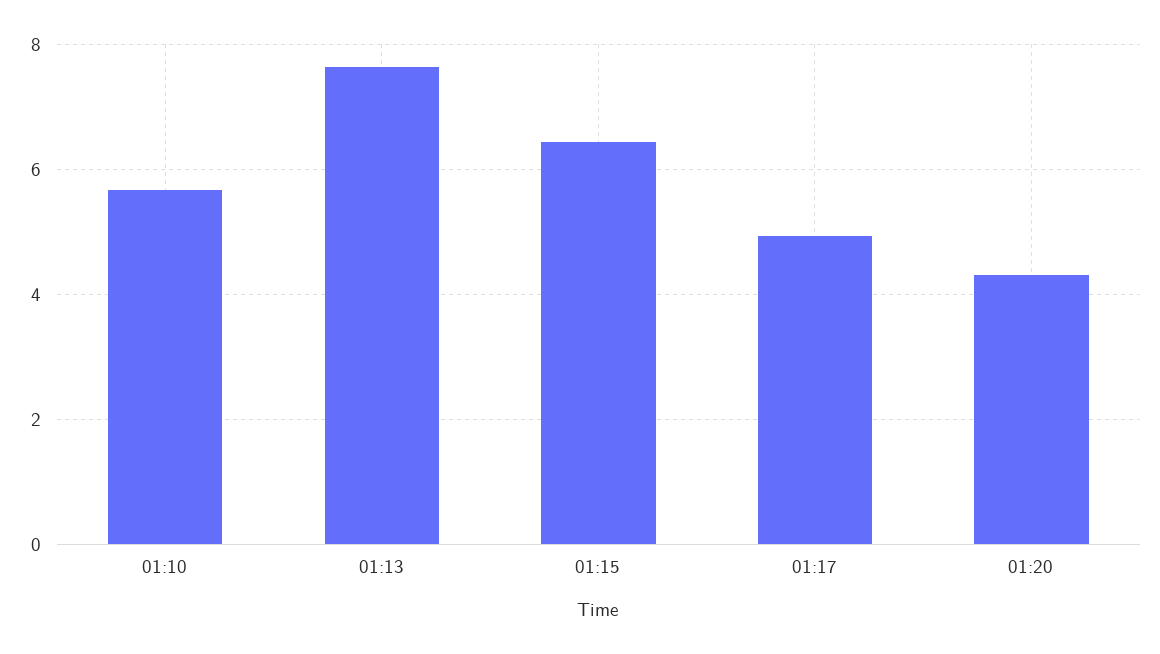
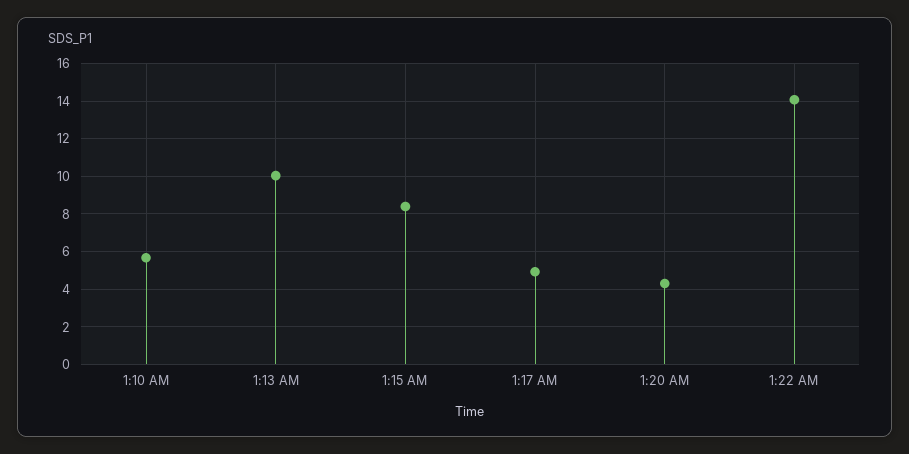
01:13: 7.6 -> 10
01:15: 6.4 -> 8.5
1:22 AM: none -> 14

